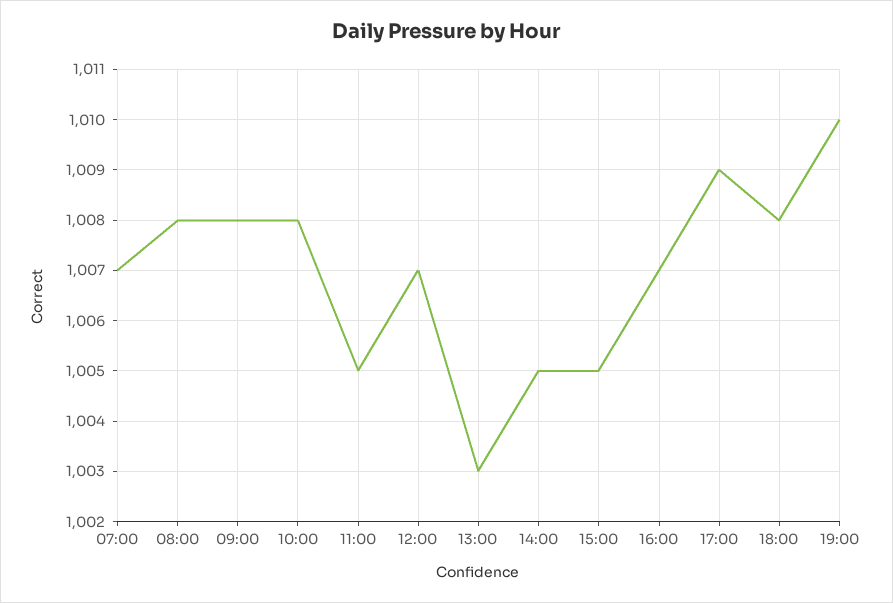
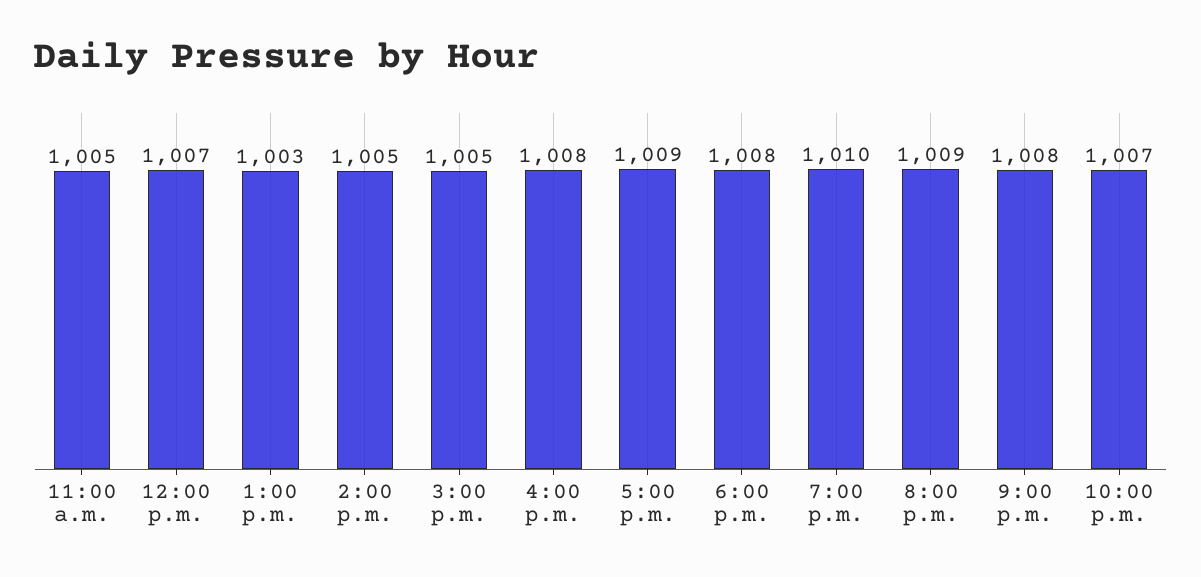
07:00: 1007 -> none
08:00: 1008 -> none
09:00: 1008 -> none
10:00: 1008 -> none
16:00: 1007 -> 1008
8:00 p.m.: none -> 1009
9:00 p.m.: none -> 1008
10:00 p.m.: none -> 1007

